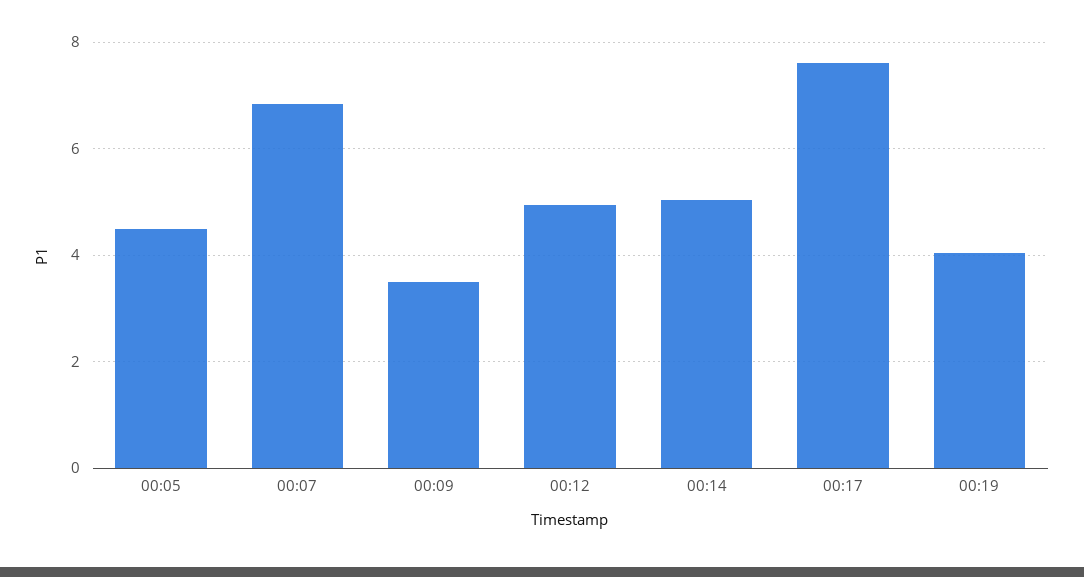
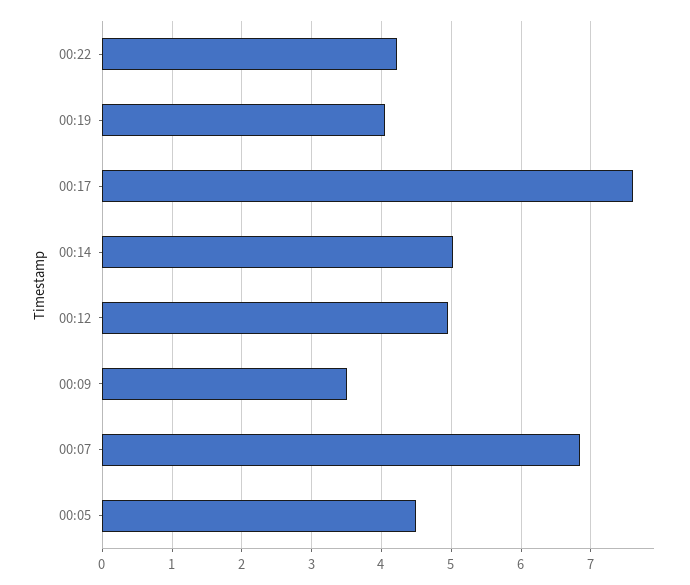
00:22: none -> 4.2

